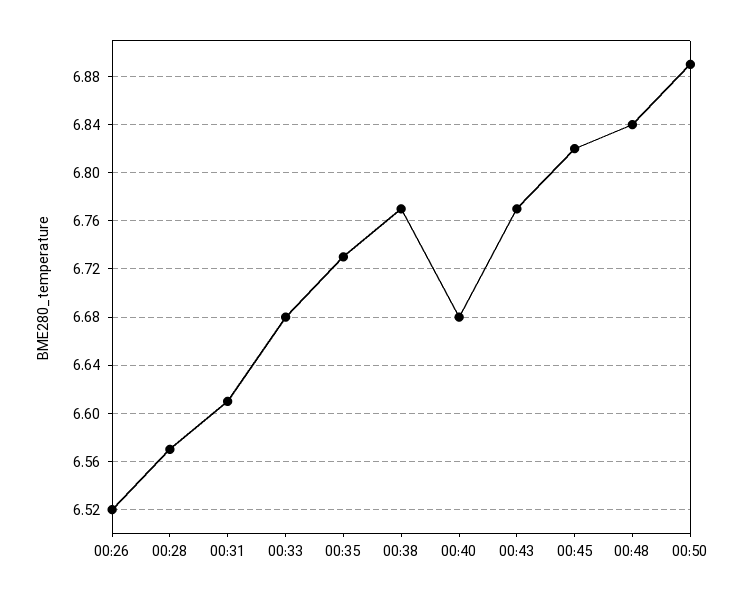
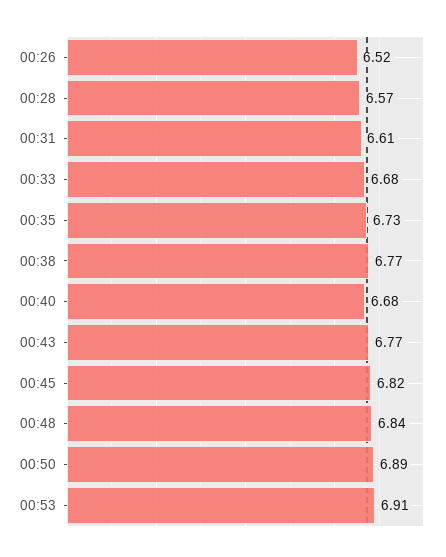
00:53: none -> 6.91

